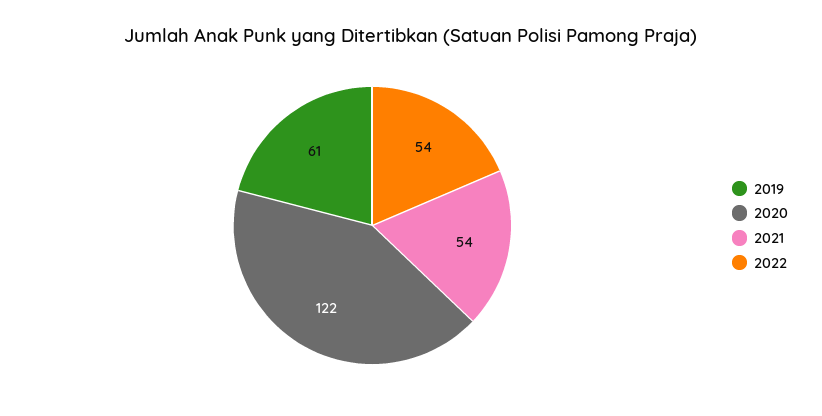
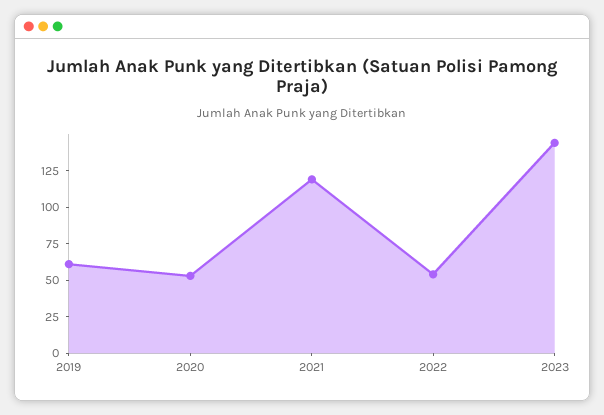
2020: 122 -> 50
2021: 54 -> 125
2023: none -> 150

